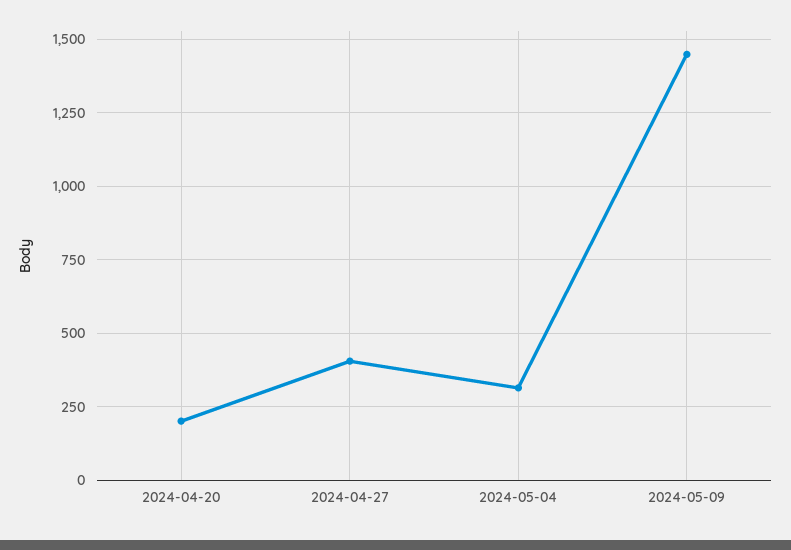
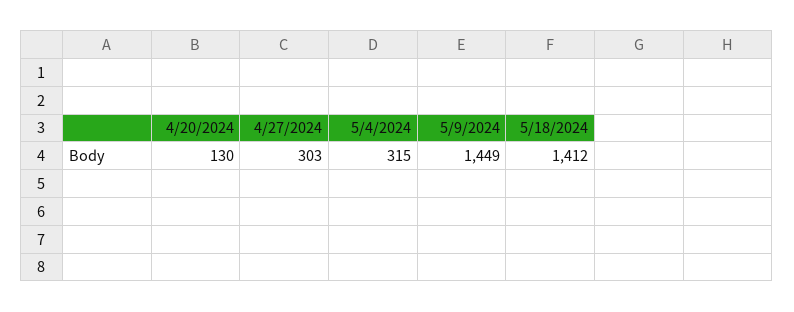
2024-04-20: 200 -> 130
2024-04-27: 400 -> 303
5/18/2024: none -> 1412

